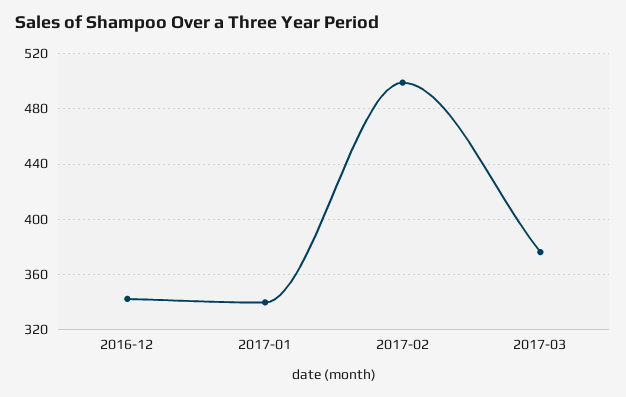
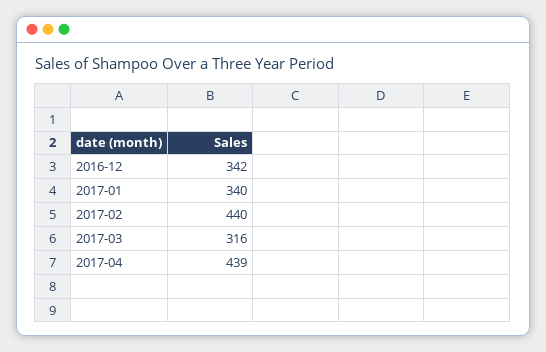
2017-02: 500 -> 440
2017-03: 375 -> 316
2017-04: none -> 439

